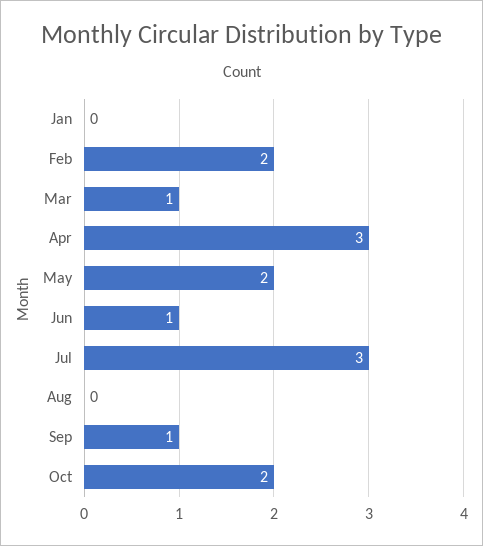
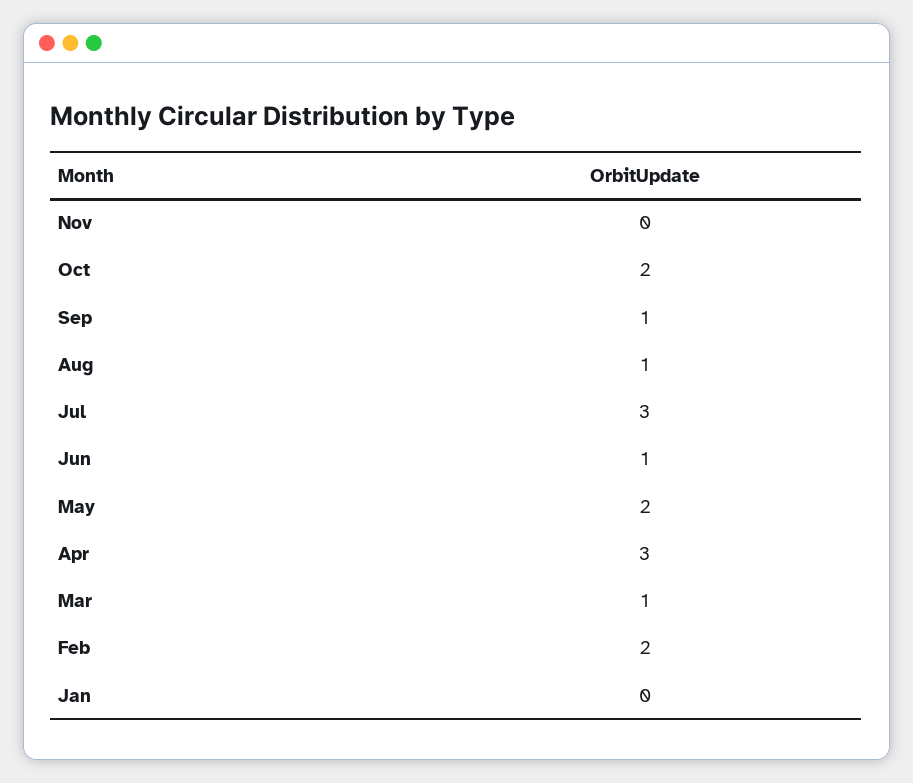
Aug: 0 -> 1
Nov: none -> 0

